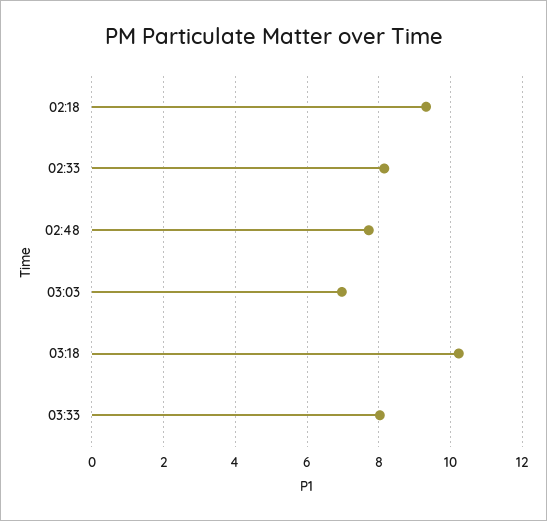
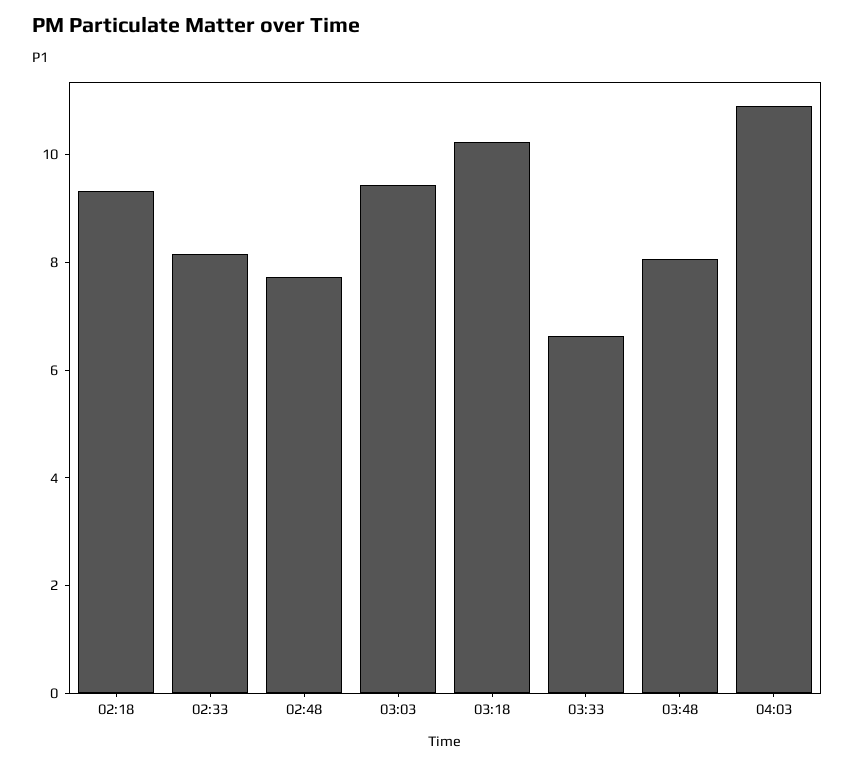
03:03: 7 -> 9.5
03:33: 8 -> 6.5
03:48: none -> 8
04:03: none -> 11

